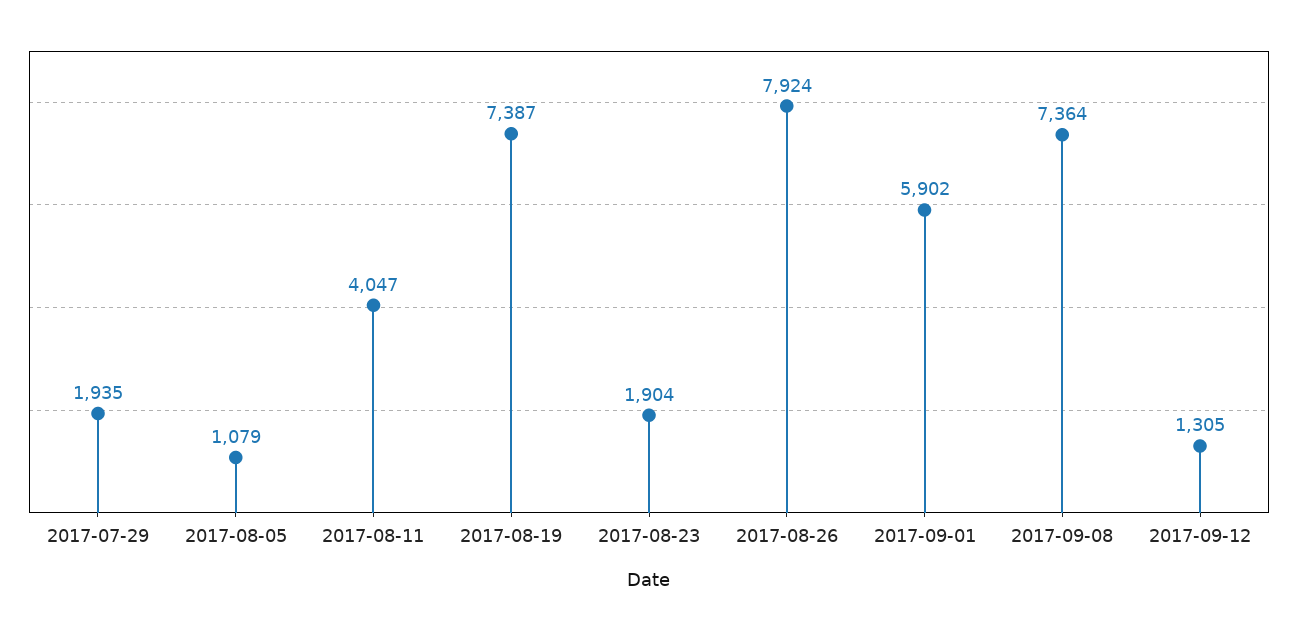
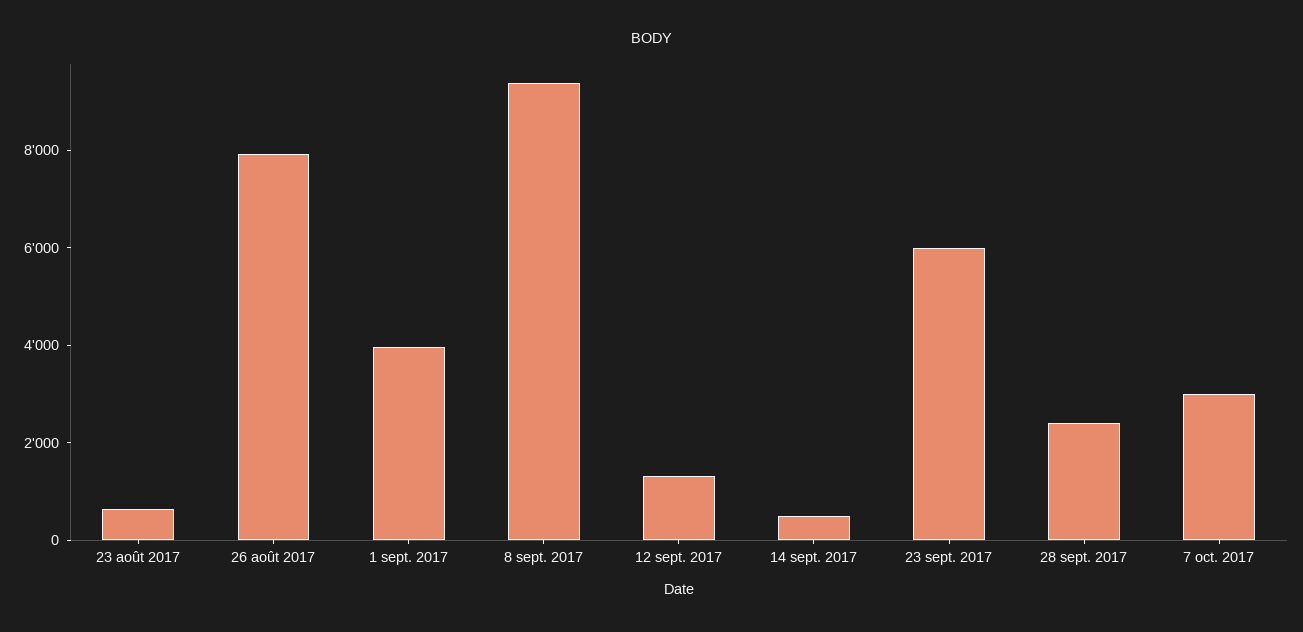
2017-07-29: 1935 -> none
2017-08-05: 1079 -> none
2017-08-11: 4047 -> none
2017-08-19: 7387 -> none
2017-08-23: 1904 -> 500
2017-09-01: 5902 -> 4000
2017-09-08: 7364 -> 9500
14 sept. 2017: none -> 500
23 sept. 2017: none -> 6000
28 sept. 2017: none -> 2500
7 oct. 2017: none -> 3000

